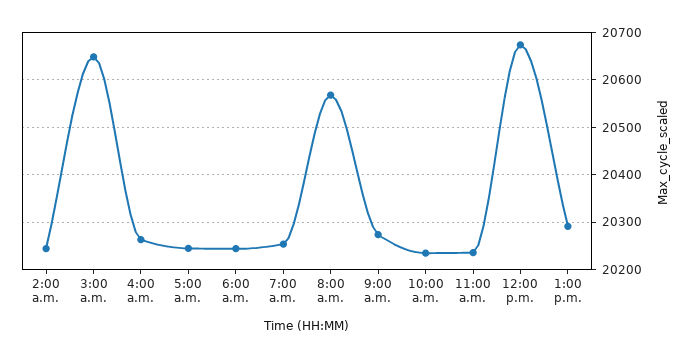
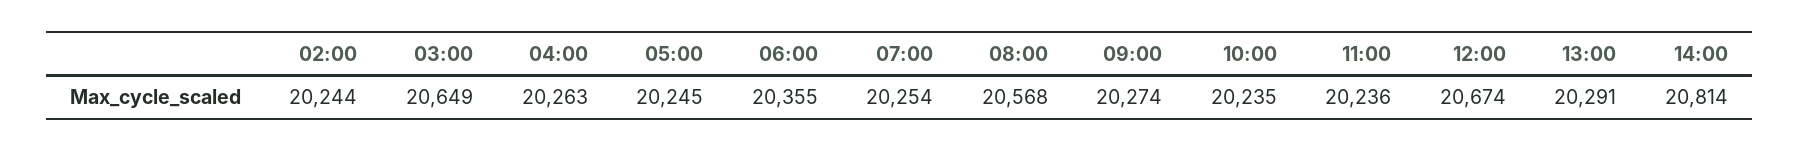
6:00 a.m.: 20240 -> 20355
14:00: none -> 20814

